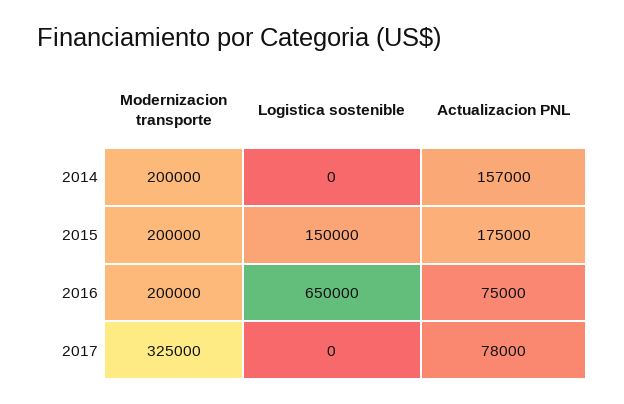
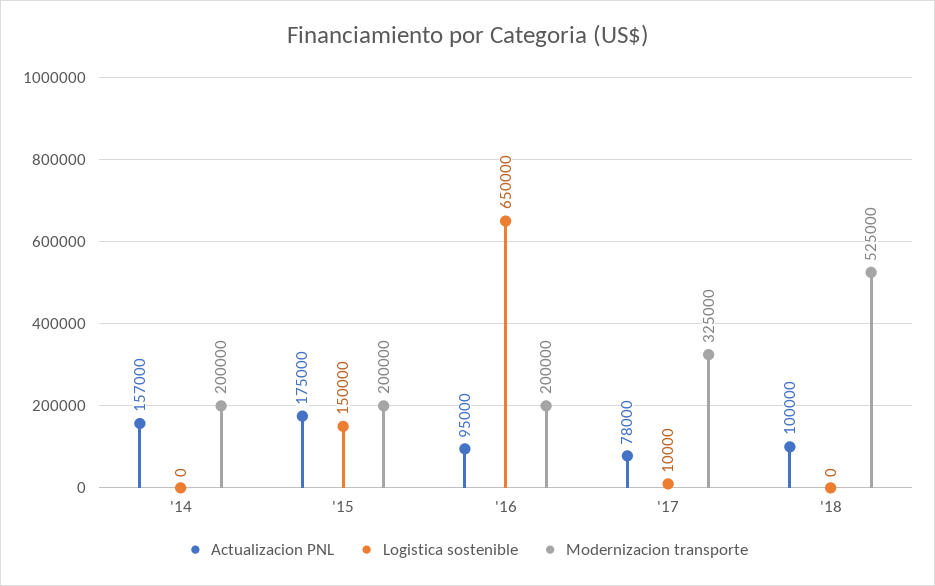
Actualizacion PNL, 2016: 75000 -> 95000
Logistica sostenible, 2017: 0 -> 10000
Actualizacion PNL, '18: none -> 100000
Logistica sostenible, '18: none -> 0
Modernizacion transporte, '18: none -> 525000

